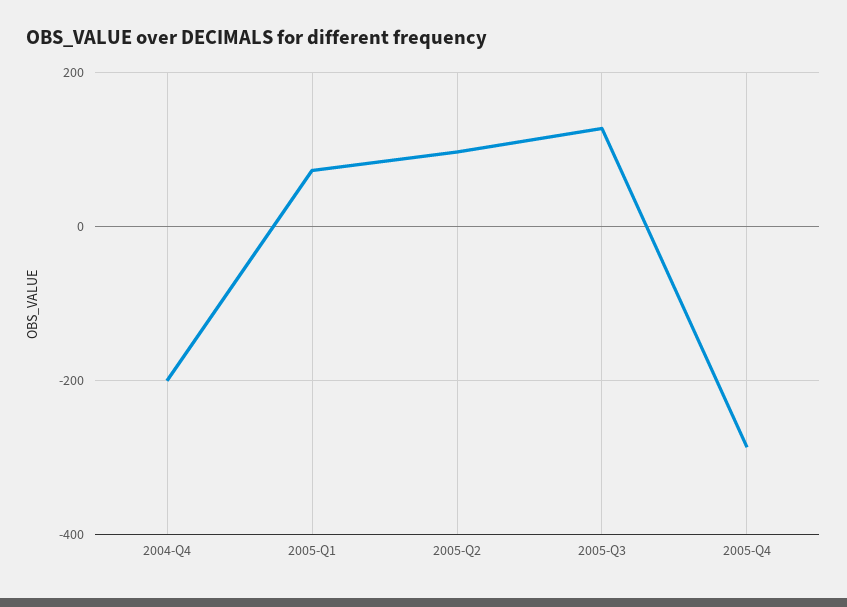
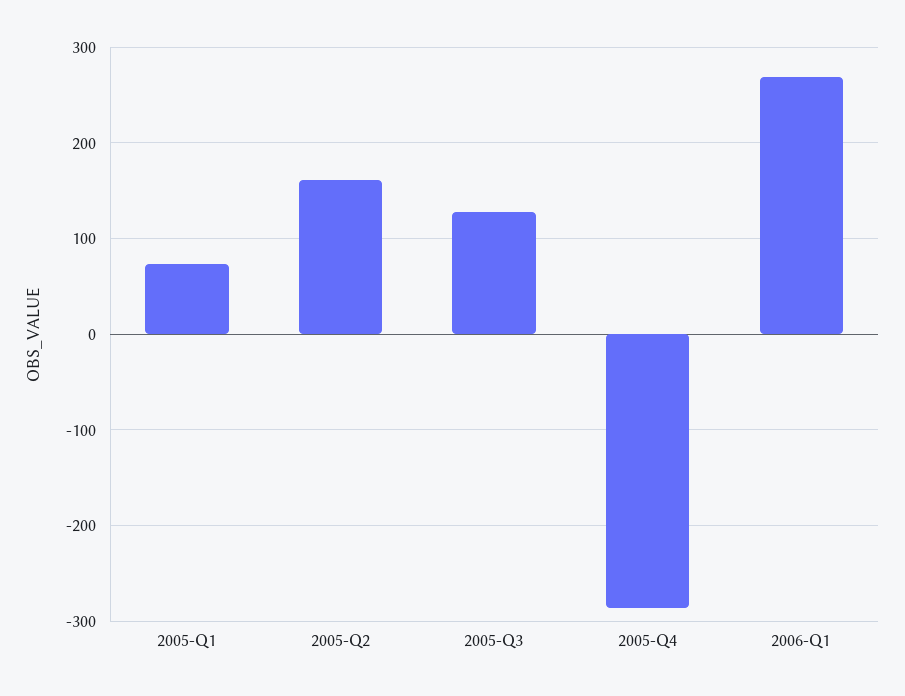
2004-Q4: -200 -> none
2005-Q2: 100 -> 160
2006-Q1: none -> 270

